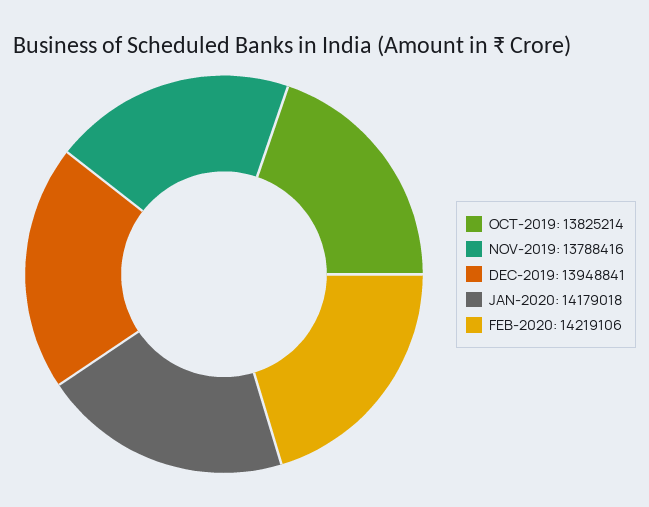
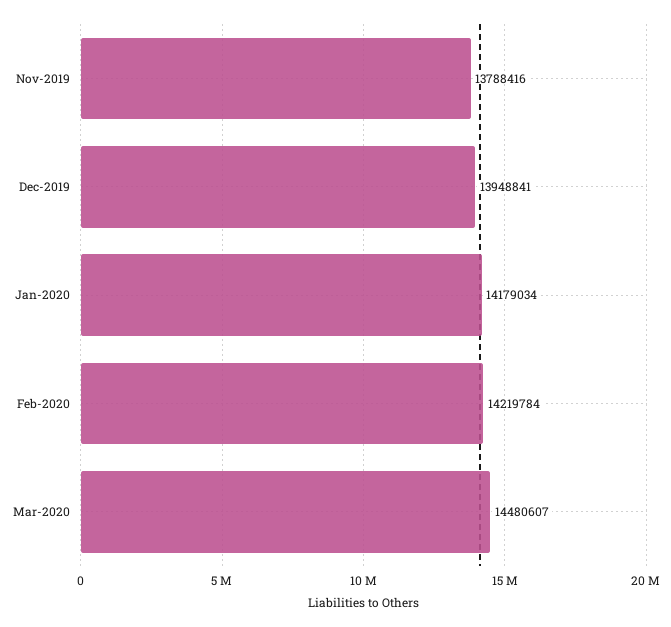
OCT-2019: 13825214 -> none
JAN-2020: 14179018 -> 14179034
FEB-2020: 14219106 -> 14219784
Mar-2020: none -> 14480607

